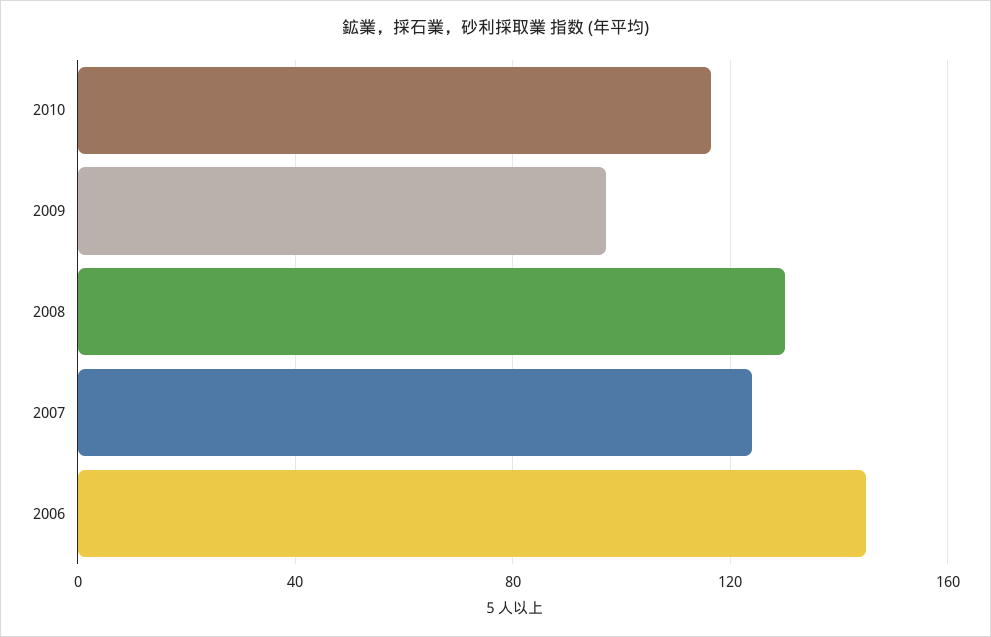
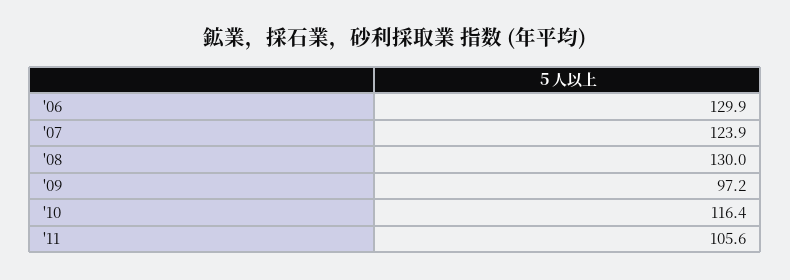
2006: 145 -> 129.9
'11: none -> 105.6

